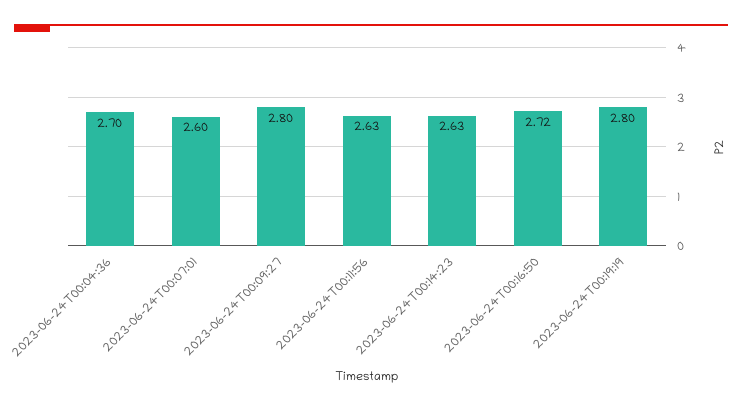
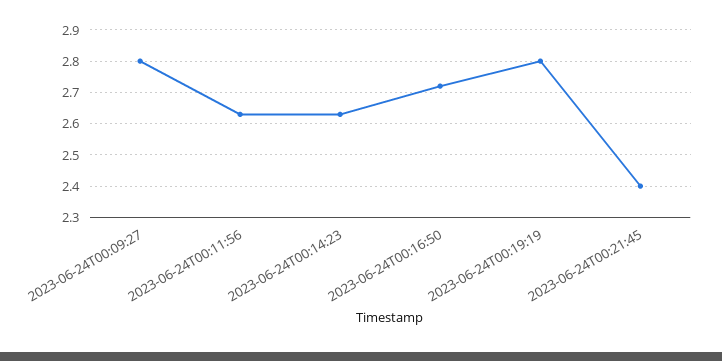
2023-06-24T00:04:36: 2.7 -> none
2023-06-24T00:07:01: 2.6 -> none
2023-06-24T00:21:45: none -> 2.4

